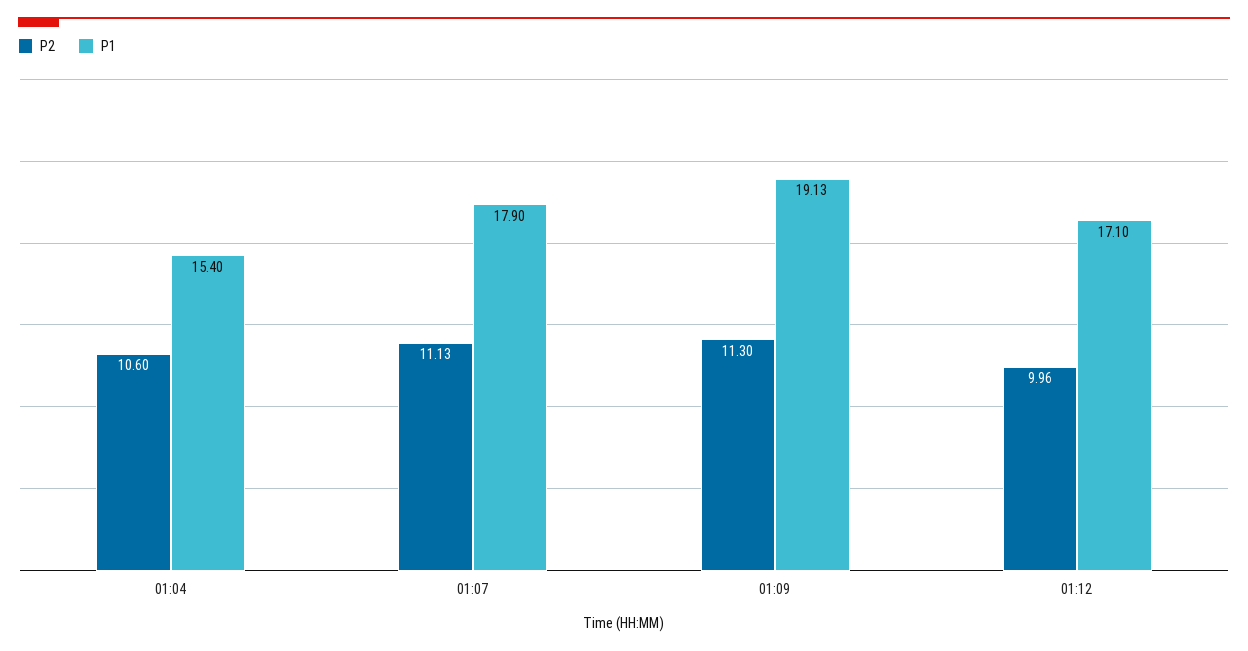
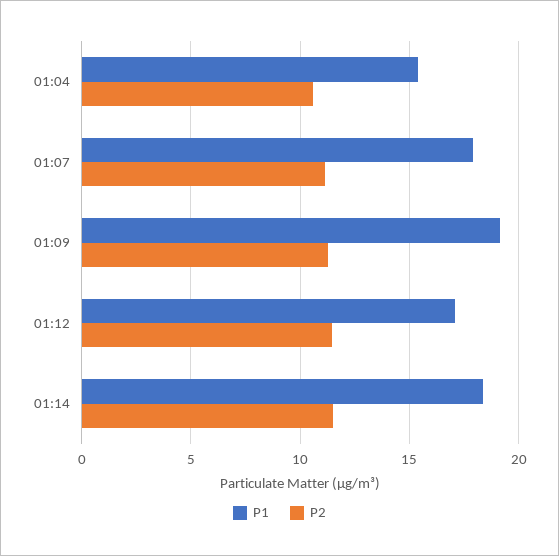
P2, 01:12: 9.96 -> 11.5
P1, 01:14: none -> 18.5
P2, 01:14: none -> 11.5

